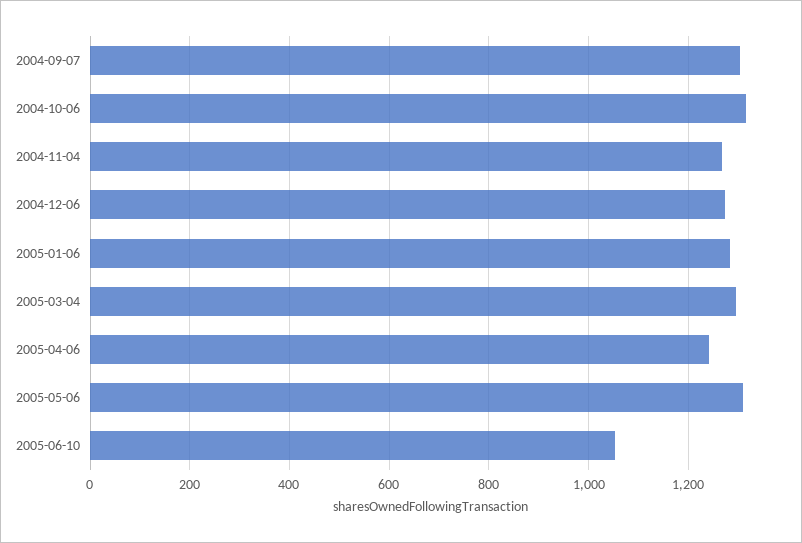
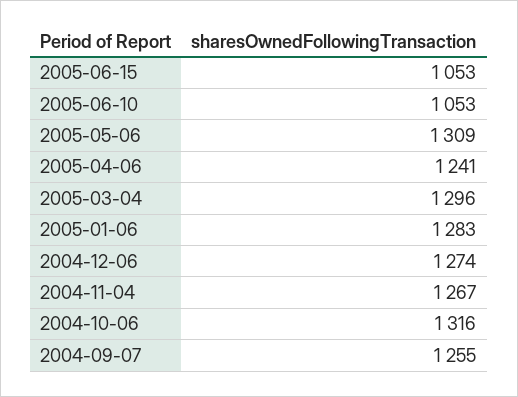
2004-09-07: 1300 -> 1255
2005-06-15: none -> 1053

